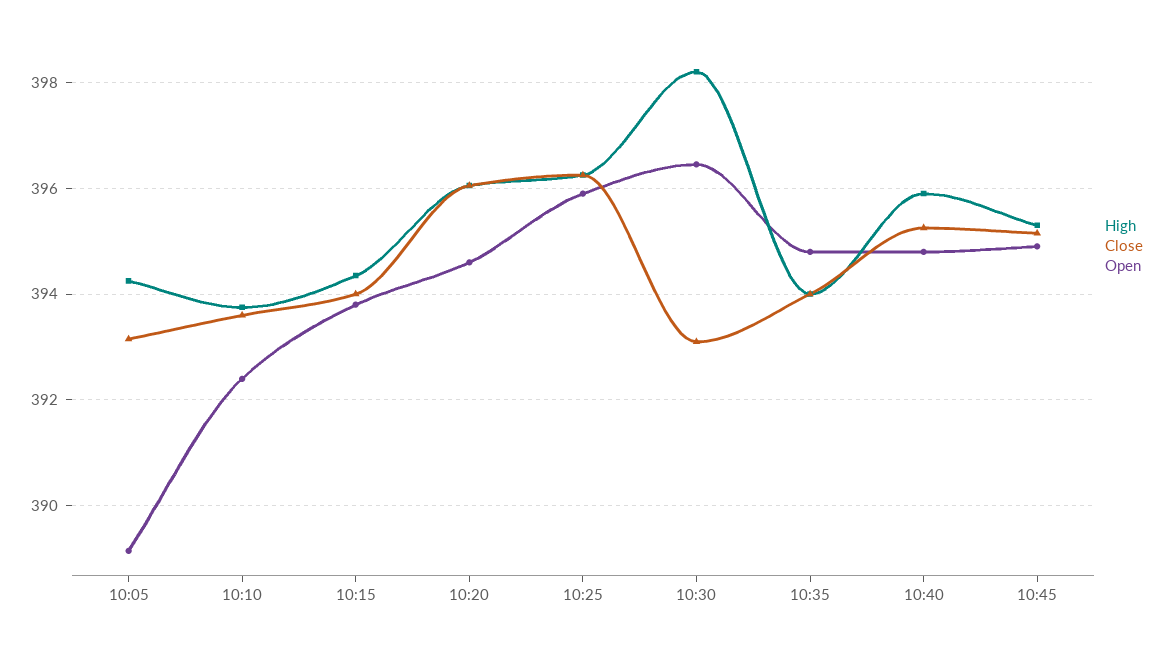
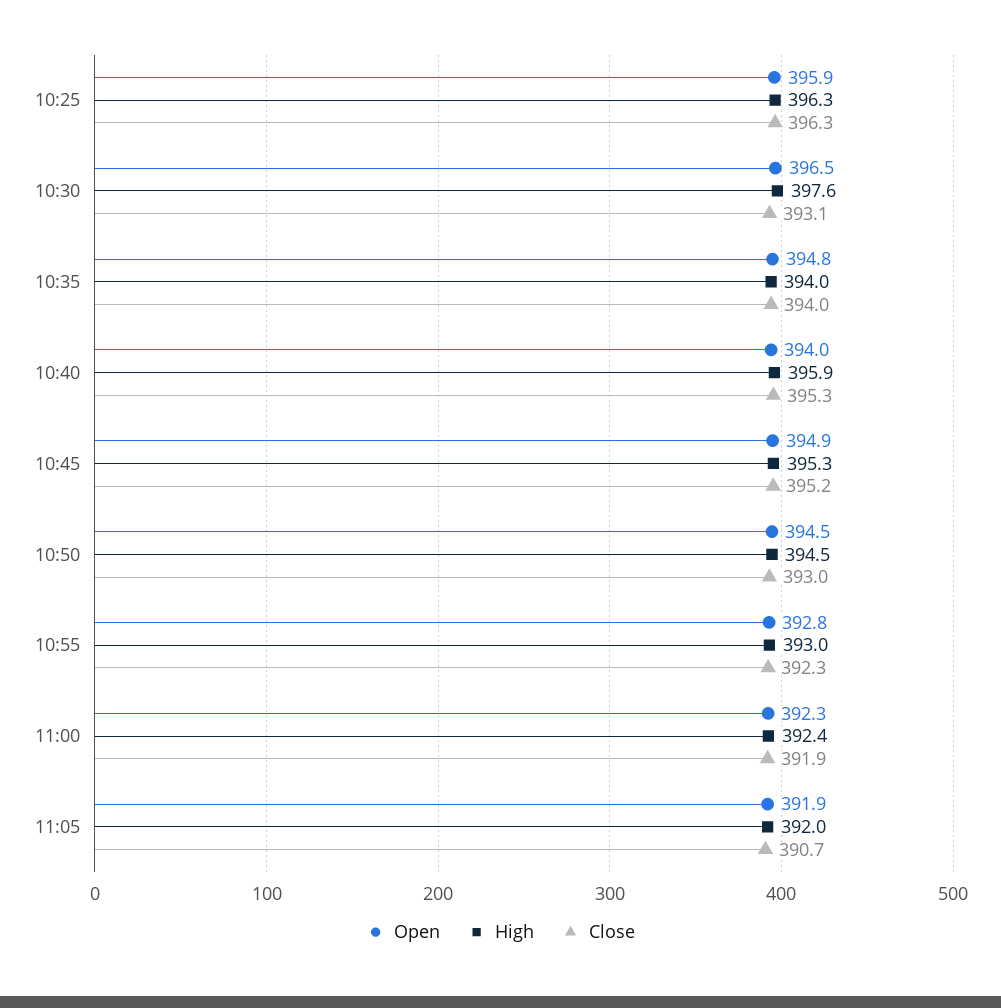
High, 10:05: 394.2 -> none
Close, 10:05: 393.2 -> none
Open, 10:05: 389.2 -> none
High, 10:10: 393.8 -> none
Close, 10:10: 393.6 -> none
Open, 10:10: 392.4 -> none
High, 10:15: 394.4 -> none
Close, 10:15: 394 -> none
Open, 10:15: 393.8 -> none
High, 10:20: 396 -> none
Close, 10:20: 396 -> none
Open, 10:20: 394.6 -> none
High, 10:30: 398.2 -> 397.6
Open, 10:40: 394.8 -> 394
Open, 10:50: none -> 394.5
High, 10:50: none -> 394.5
Close, 10:50: none -> 393
Open, 10:55: none -> 392.8
High, 10:55: none -> 393
Close, 10:55: none -> 392.3
Open, 11:00: none -> 392.3
High, 11:00: none -> 392.4
Close, 11:00: none -> 391.9
Open, 11:05: none -> 391.9
High, 11:05: none -> 392
Close, 11:05: none -> 390.7

